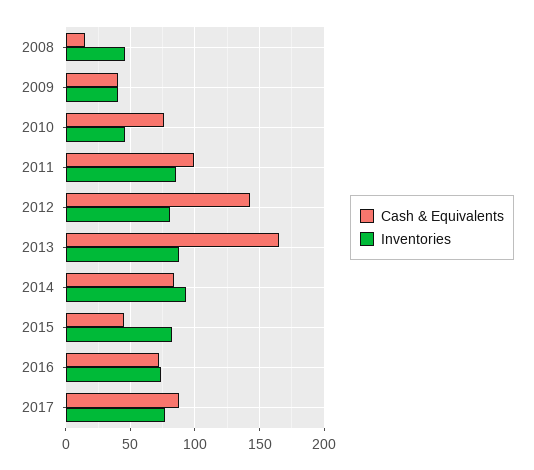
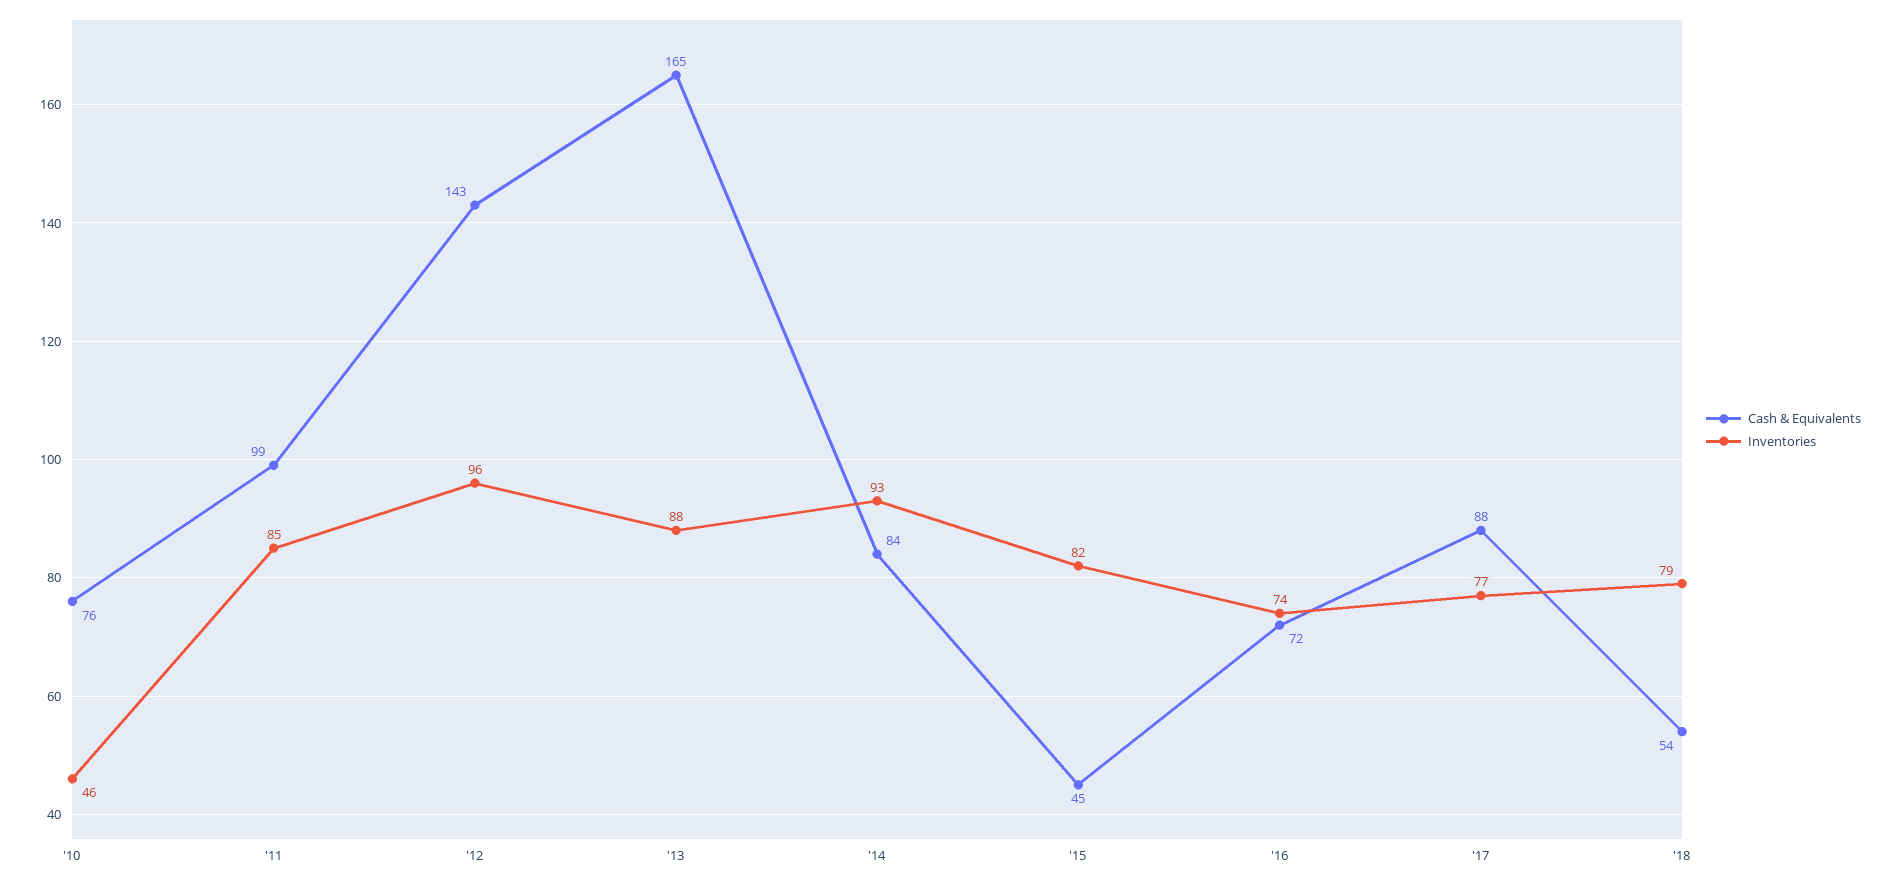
Cash & Equivalents, 2008: 15 -> none
Inventories, 2008: 45 -> none
Cash & Equivalents, 2009: 40 -> none
Inventories, 2009: 40 -> none
Inventories, 2012: 80 -> 96
Cash & Equivalents, '18: none -> 54
Inventories, '18: none -> 79

